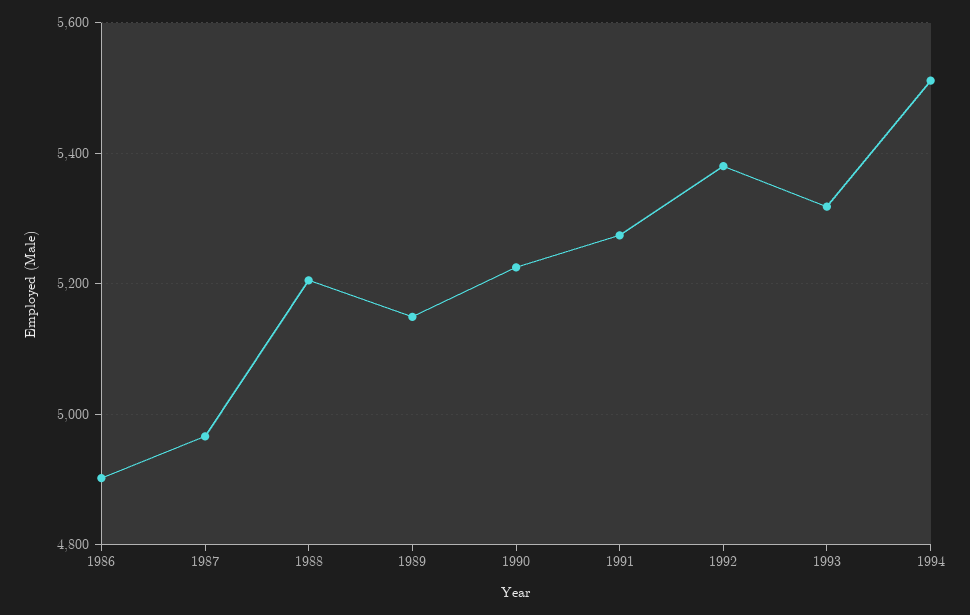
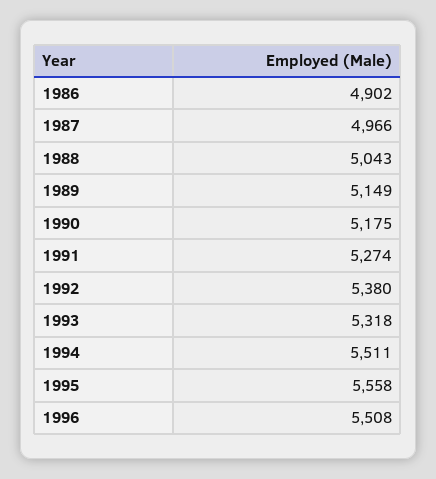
1988: 5200 -> 5043
1990: 5220 -> 5175
1995: none -> 5558
1996: none -> 5508

